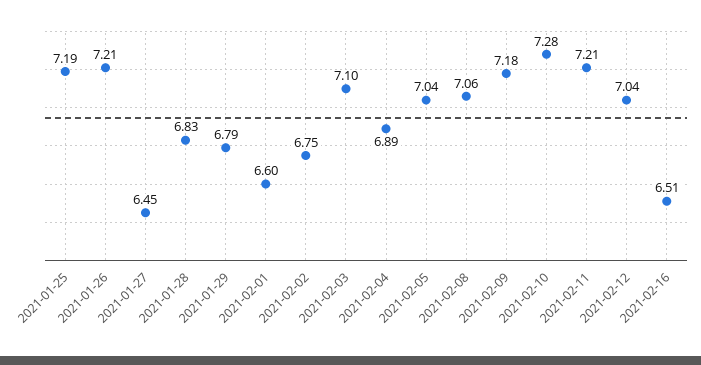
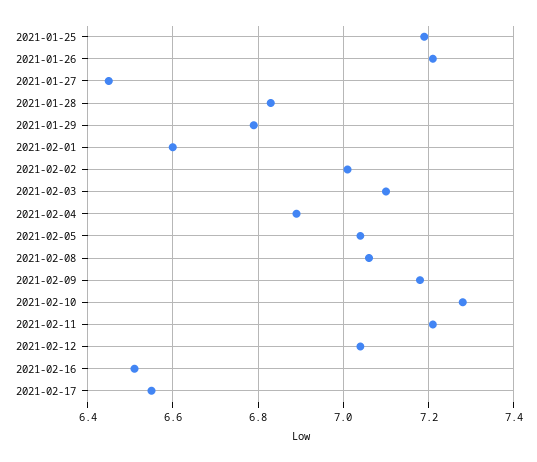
2021-02-02: 6.75 -> 7
2021-02-17: none -> 6.55

